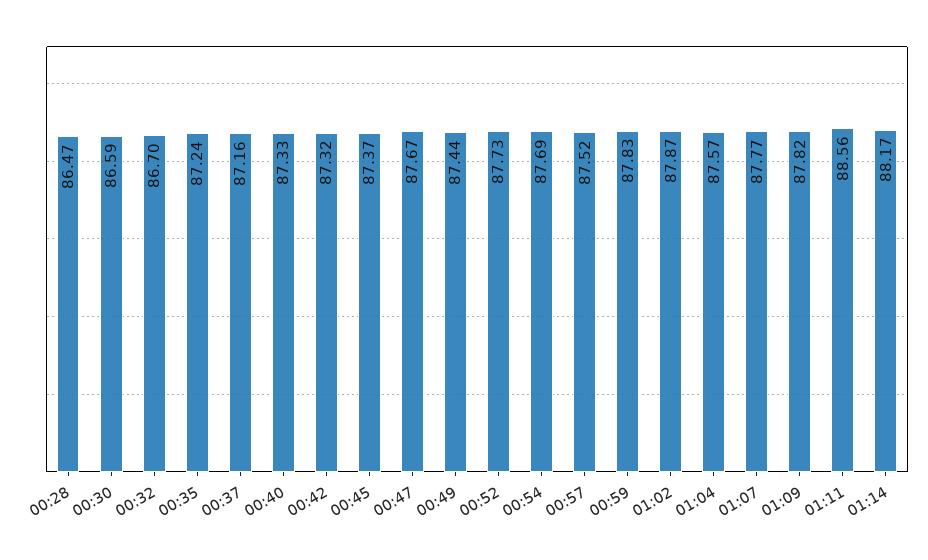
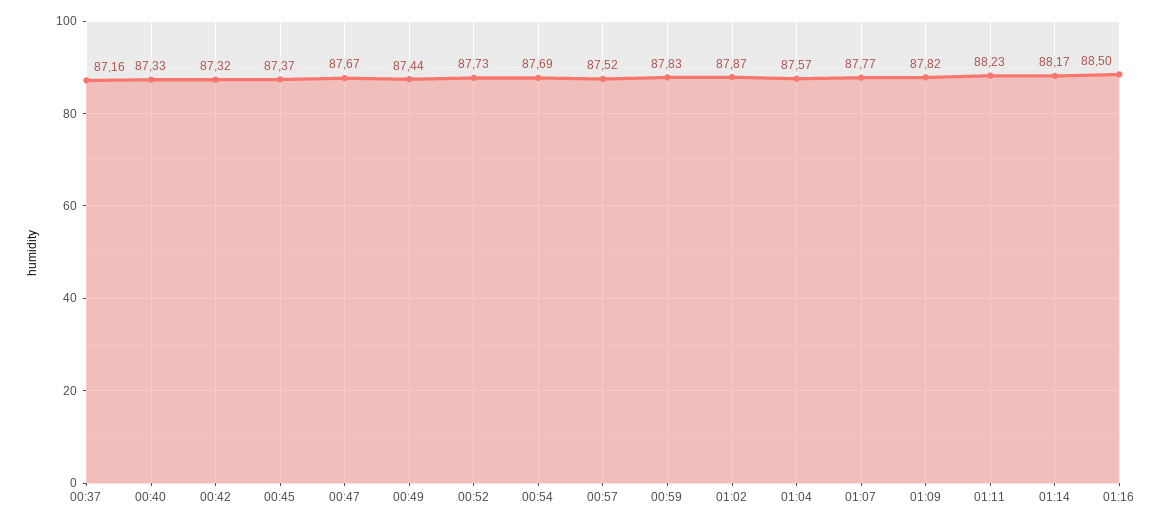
00:28: 86.47 -> none
00:30: 86.59 -> none
00:32: 86.7 -> none
00:35: 87.24 -> none
01:11: 88.56 -> 88.23
01:16: none -> 88.5

